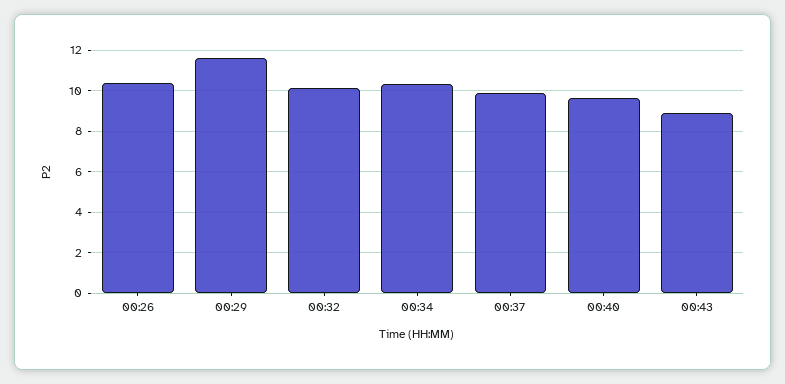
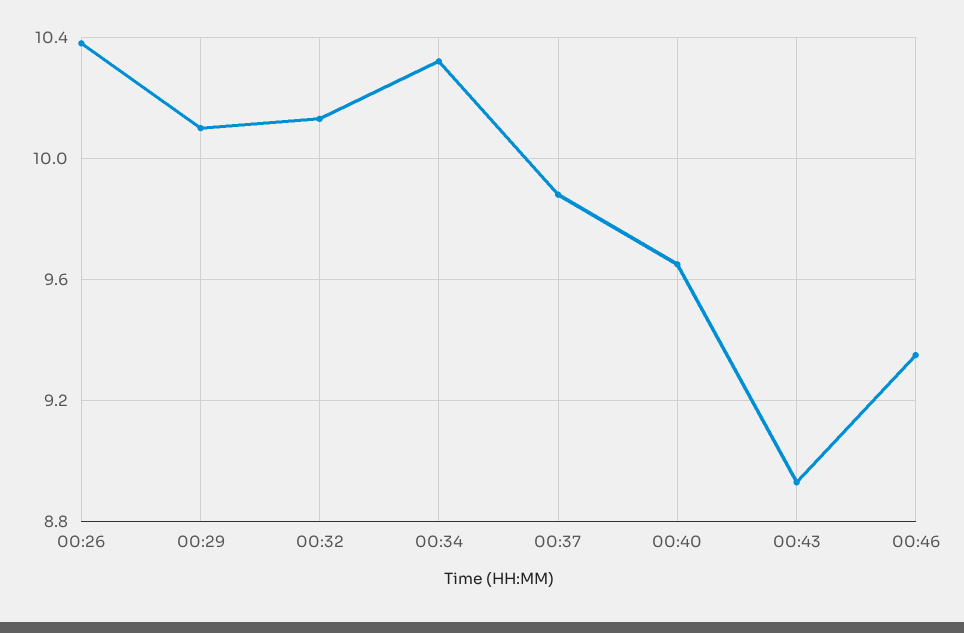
00:29: 11.5 -> 10.1
00:46: none -> 9.35

